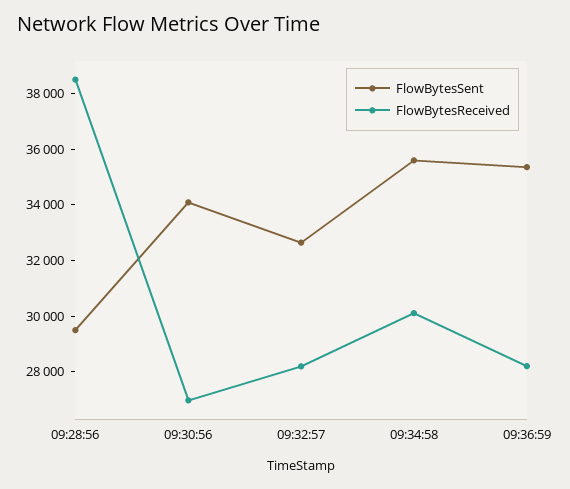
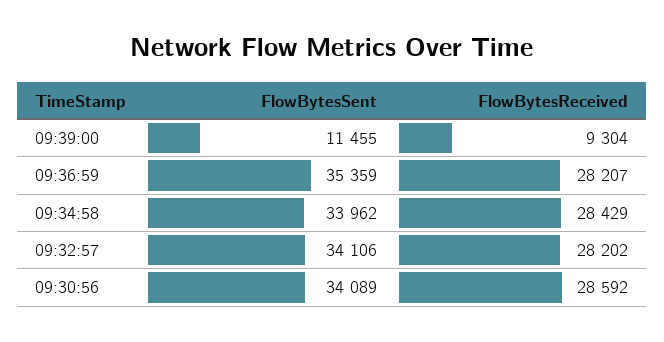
FlowBytesSent, 09:28:56: 29500 -> none
FlowBytesReceived, 09:28:56: 38500 -> none
FlowBytesReceived, 09:30:56: 27000 -> 28592
FlowBytesSent, 09:32:57: 32500 -> 34106
FlowBytesSent, 09:34:58: 35500 -> 33962
FlowBytesReceived, 09:34:58: 30000 -> 28429
FlowBytesSent, 09:39:00: none -> 11455
FlowBytesReceived, 09:39:00: none -> 9304

